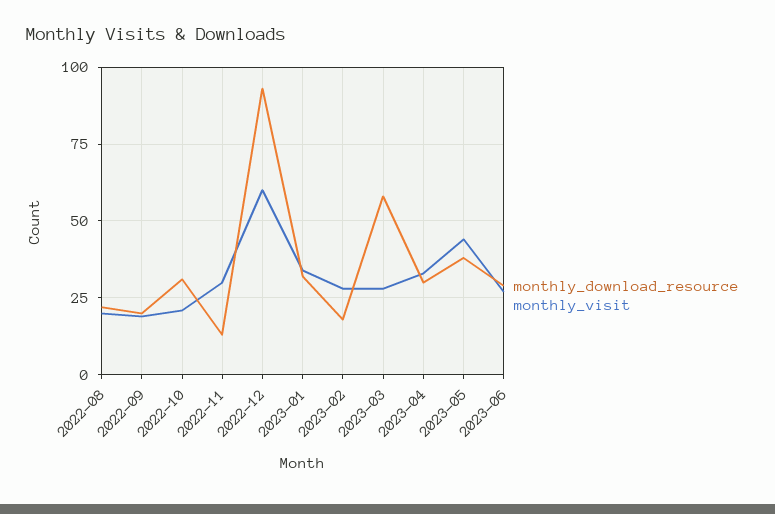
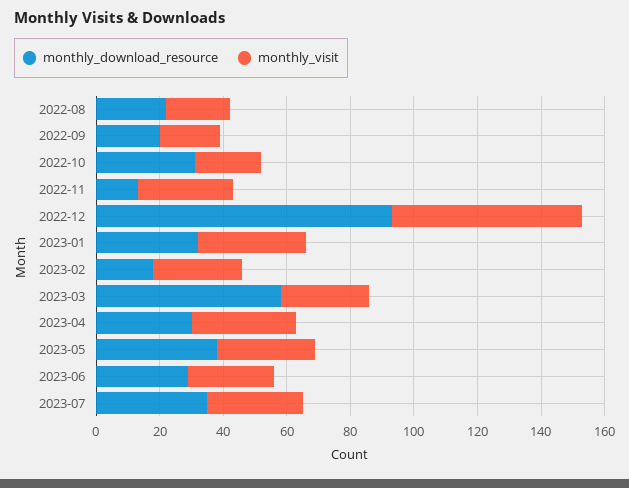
monthly_visit, 2023-05: 45 -> 30
monthly_download_resource, 2023-07: none -> 35
monthly_visit, 2023-07: none -> 30

